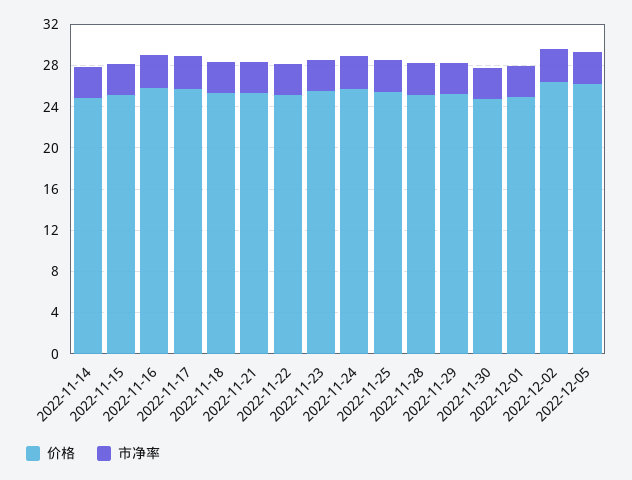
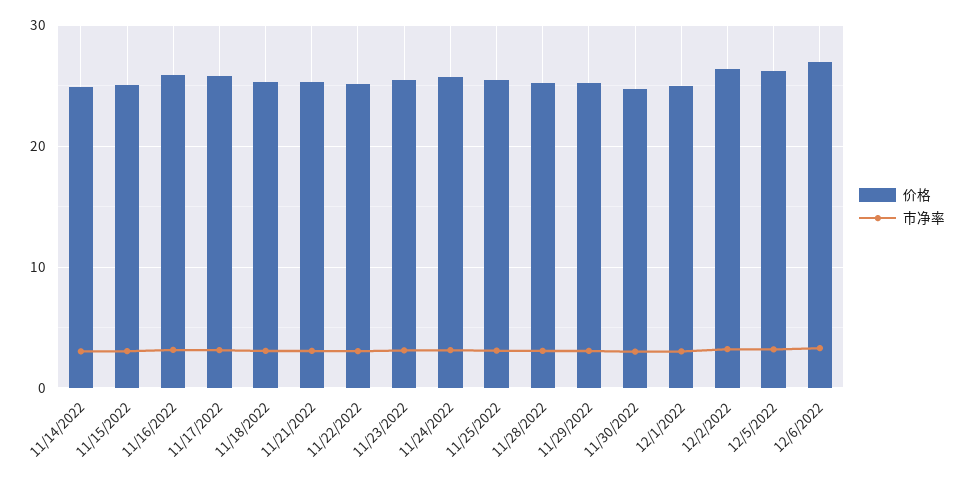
价格, 12/6/2022: none -> 27
市净率, 12/6/2022: none -> 3

